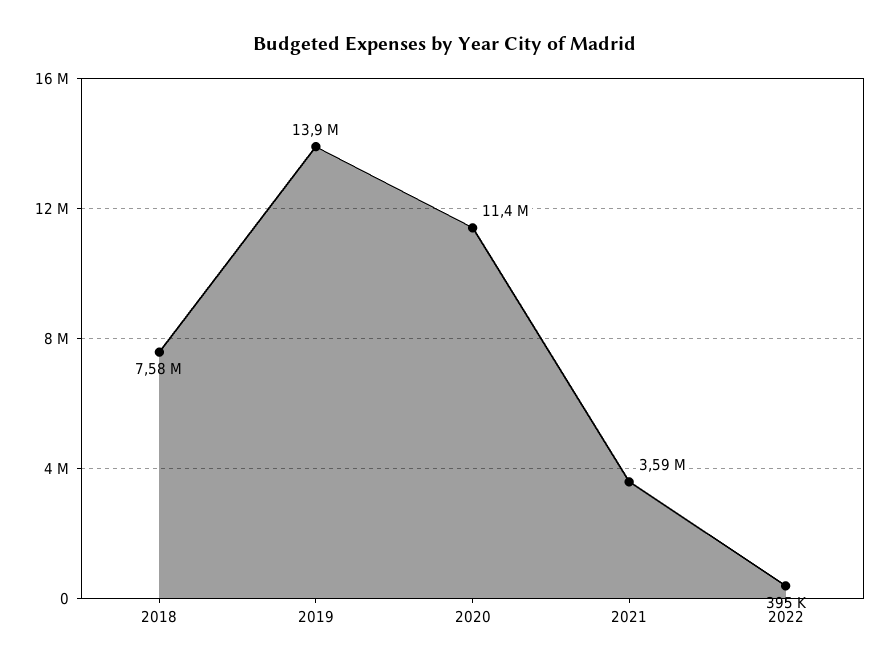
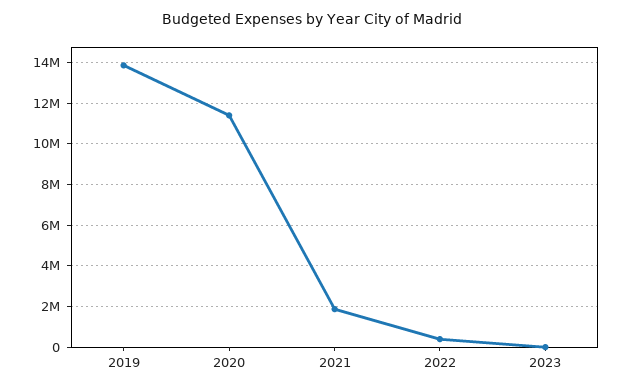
2018: 7580000 -> none
2021: 3590000 -> 2000000
2023: none -> 0

